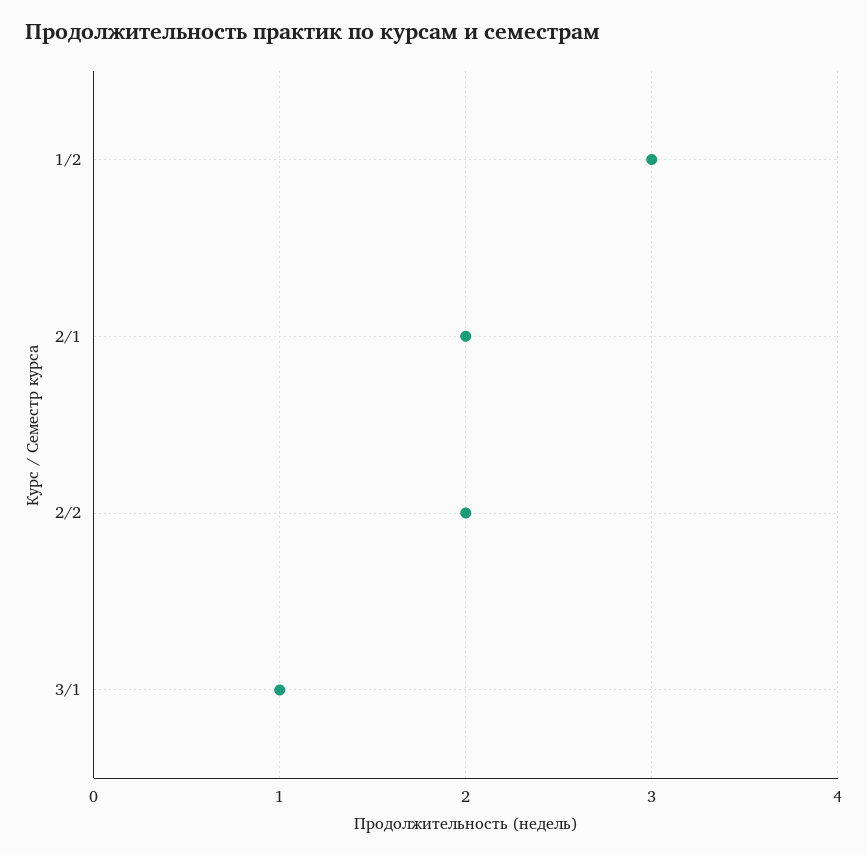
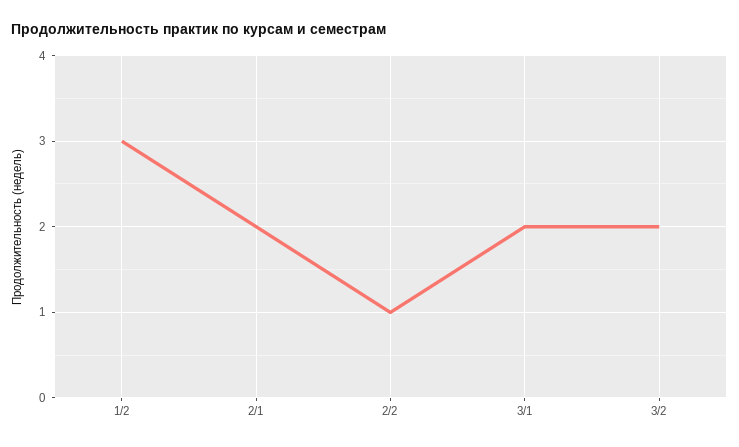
2/2: 2 -> 1
3/1: 1 -> 2
3/2: none -> 2

